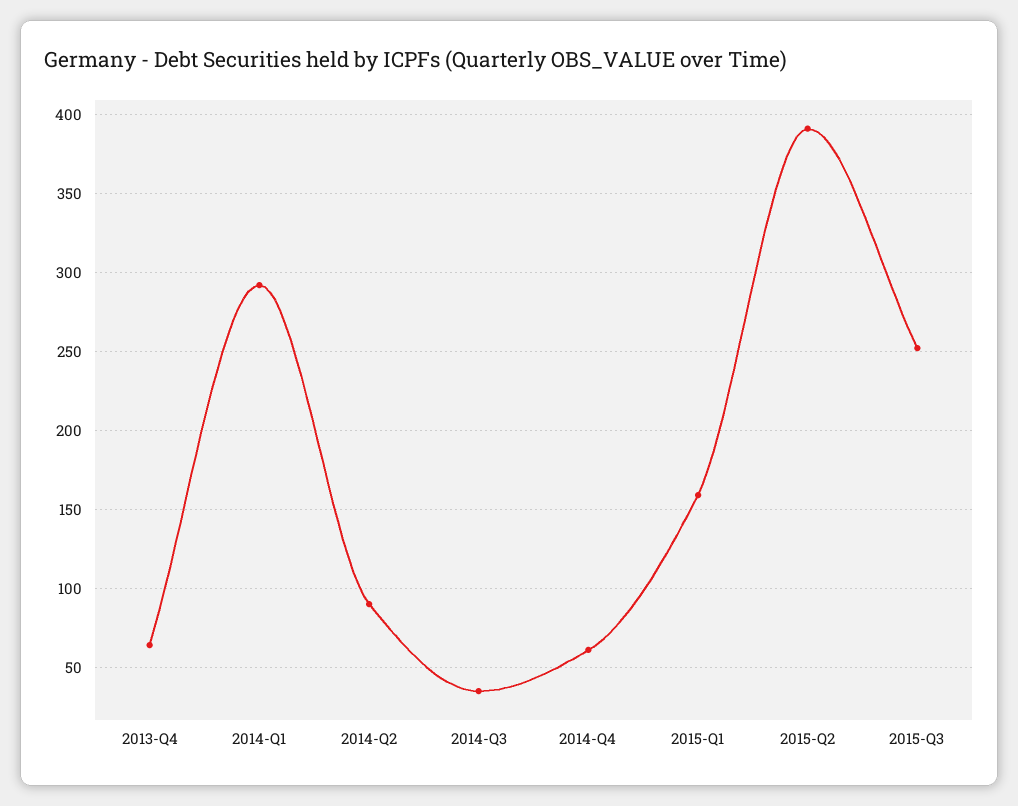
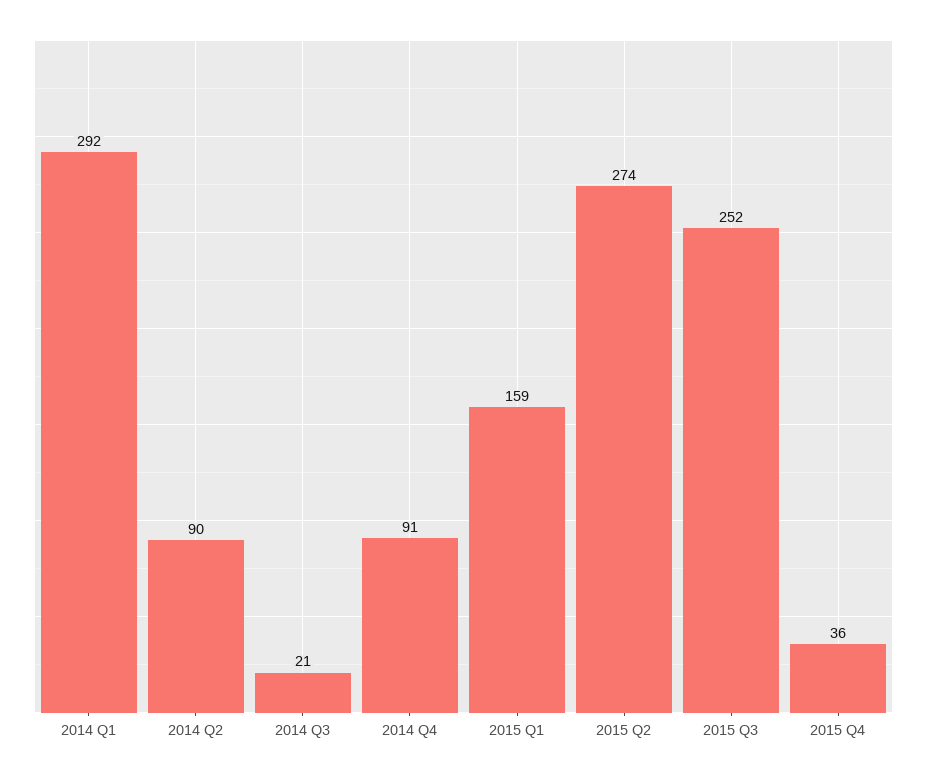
2013-Q4: 65 -> none
2014-Q3: 35 -> 21
2014-Q4: 60 -> 91
2015-Q2: 390 -> 274
2015 Q4: none -> 36

